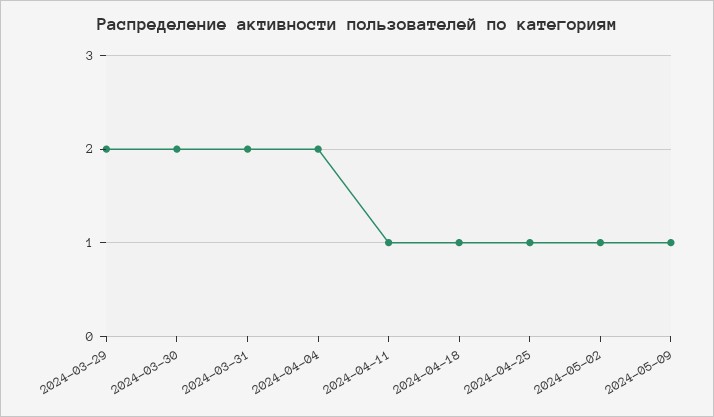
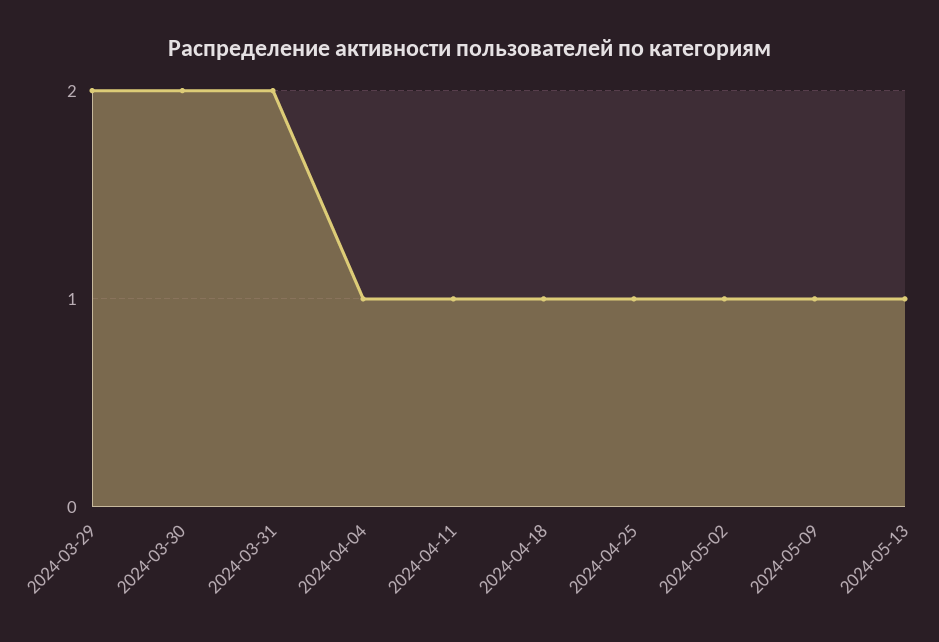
2024-04-04: 2 -> 1
2024-05-13: none -> 1

